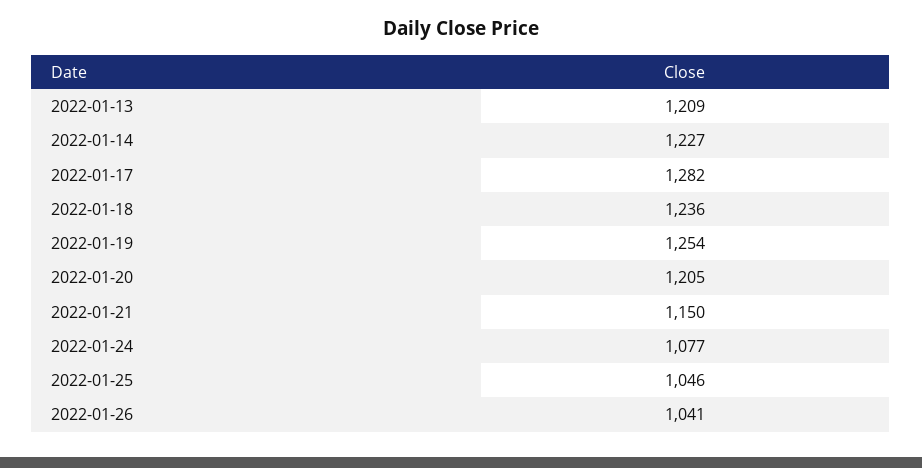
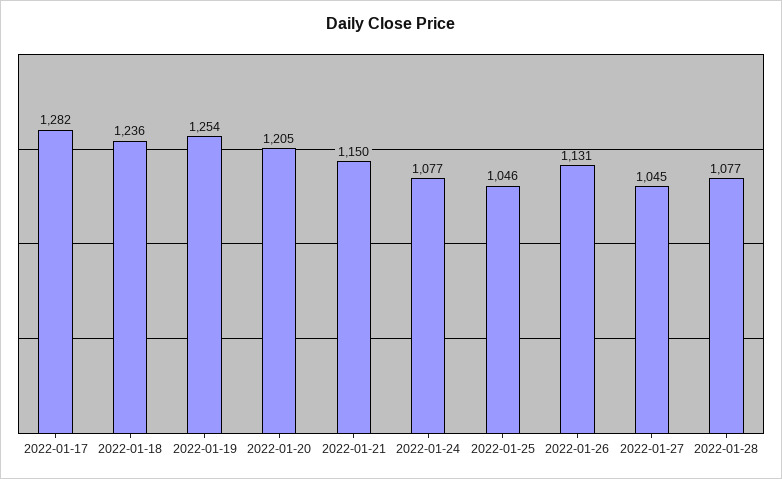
2022-01-13: 1209 -> none
2022-01-14: 1227 -> none
2022-01-26: 1041 -> 1131
2022-01-27: none -> 1045
2022-01-28: none -> 1077

